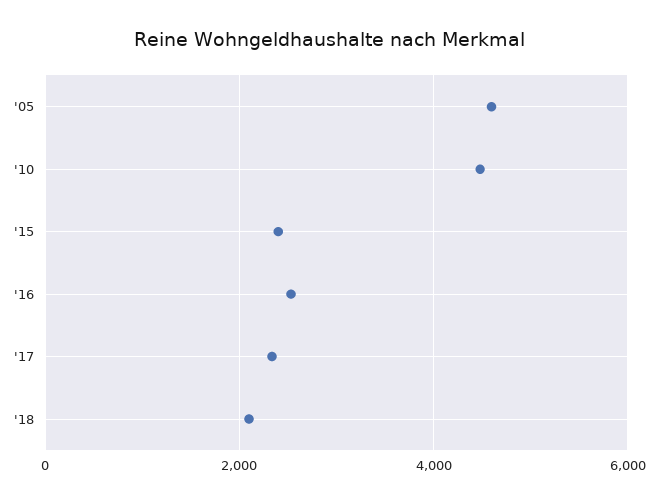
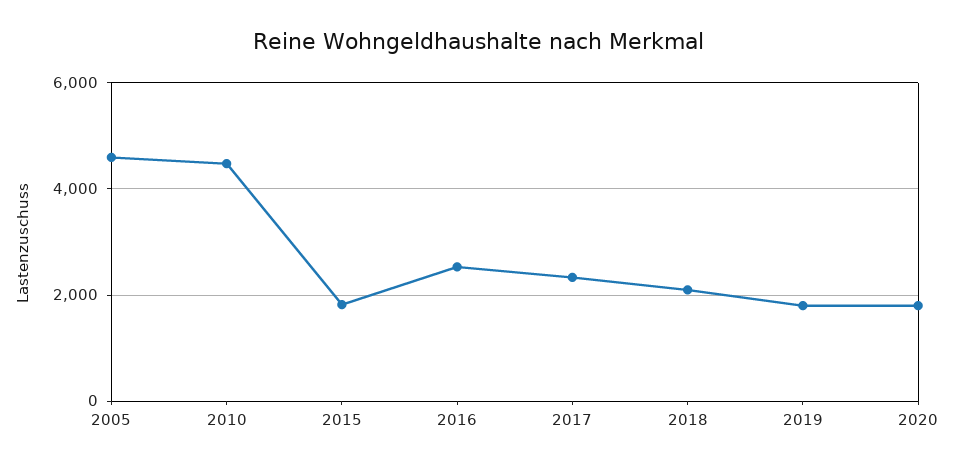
'15: 2400 -> 1800
2019: none -> 1800
2020: none -> 1800

